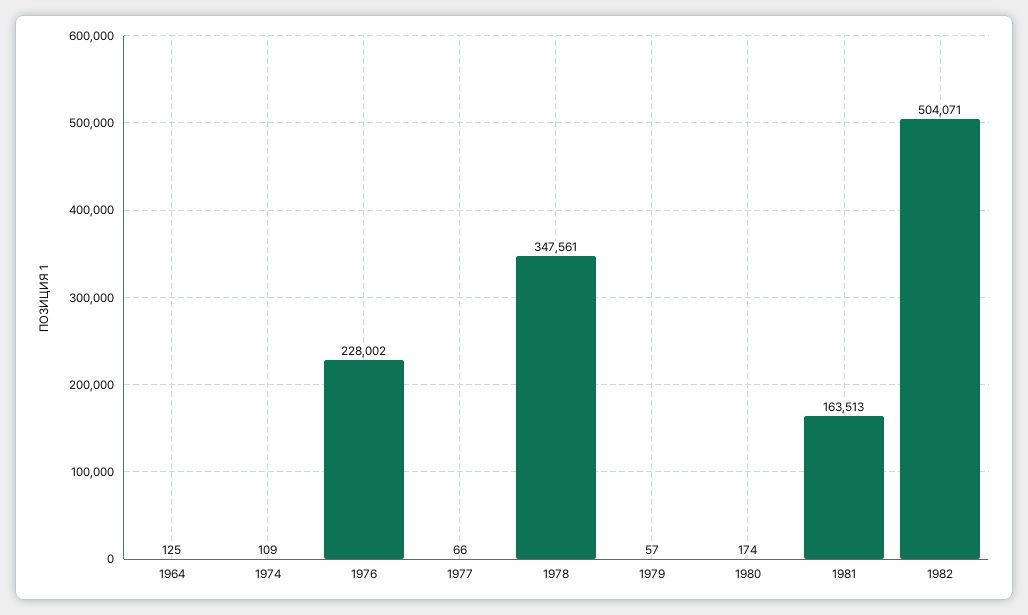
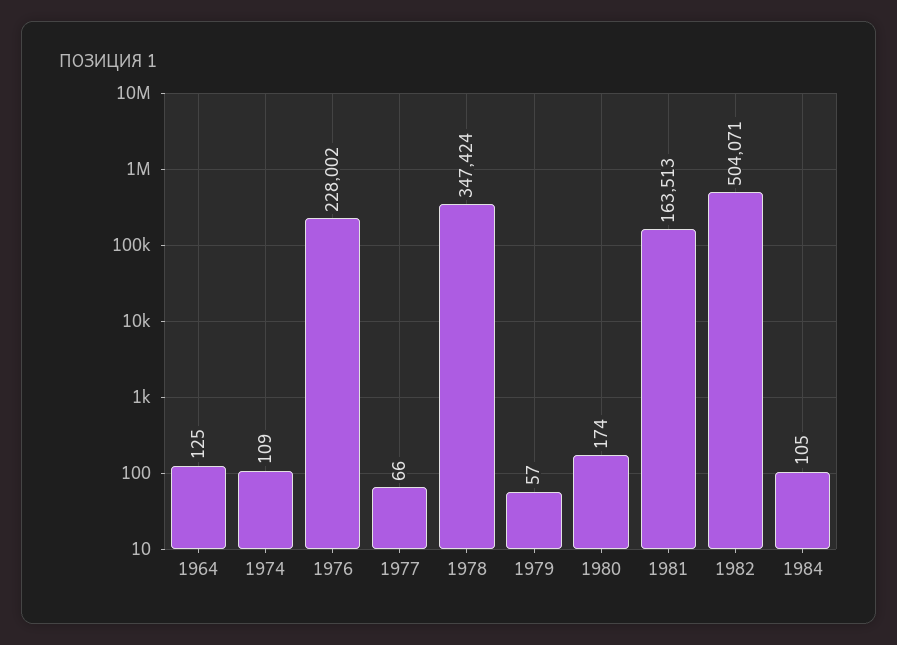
1978: 347561 -> 347424
1984: none -> 105

